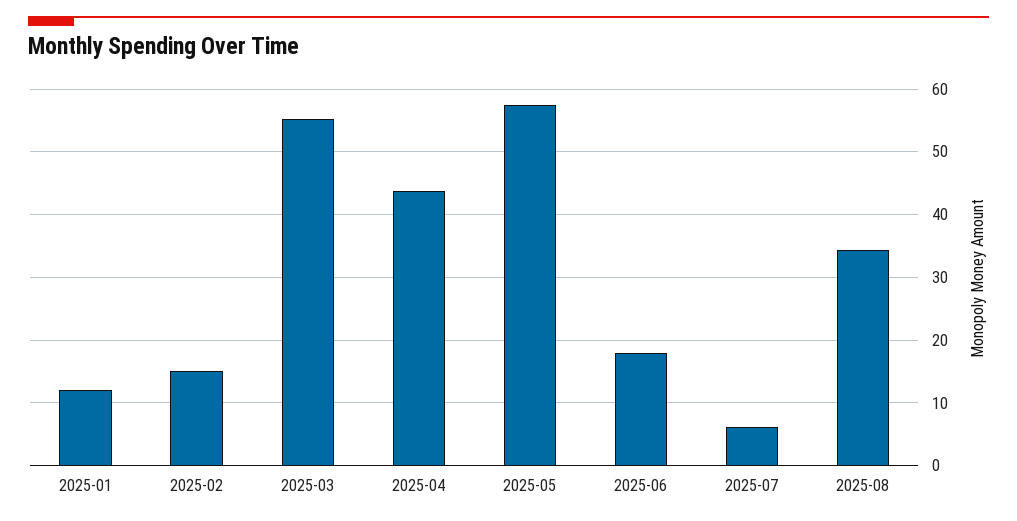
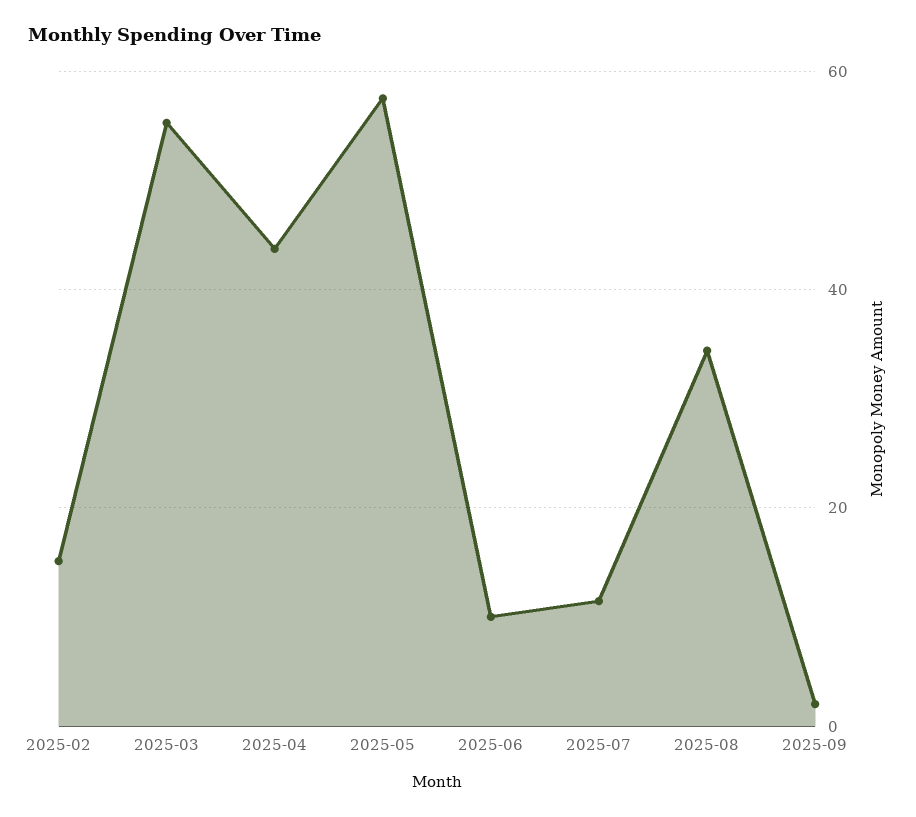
2025-01: 12 -> none
2025-06: 18 -> 10
2025-07: 6 -> 12
2025-09: none -> 2

